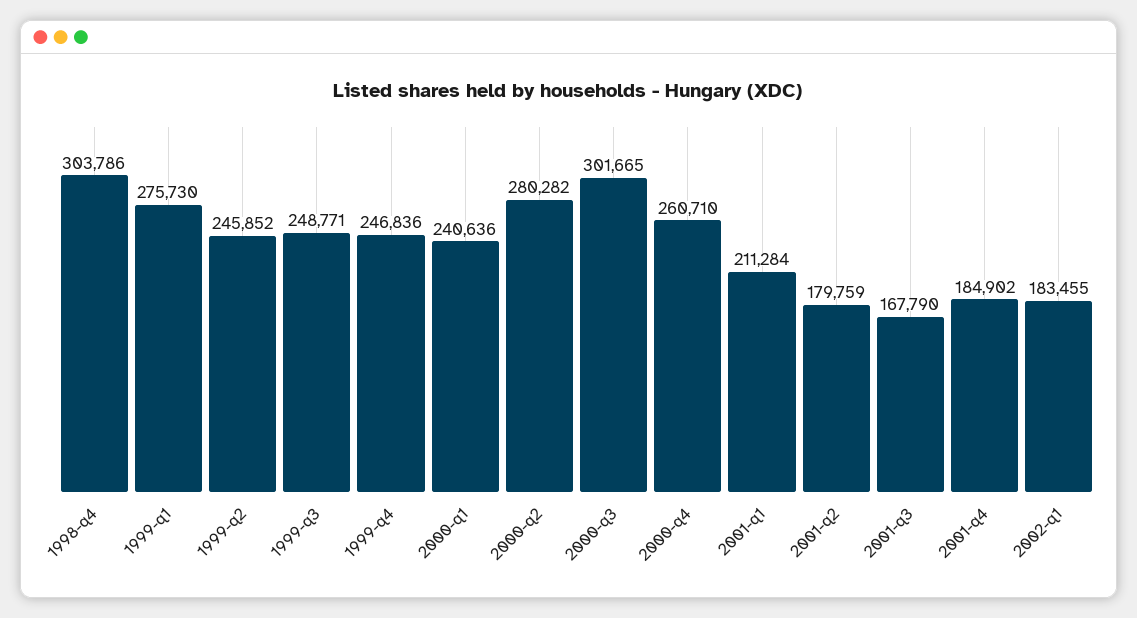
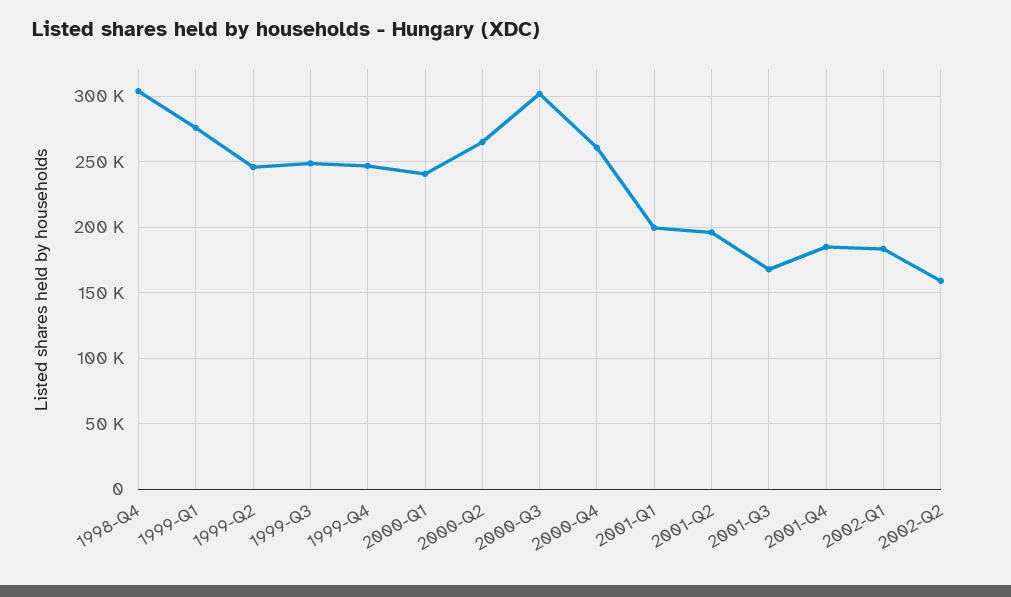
2000-q2: 280282 -> 265000
2001-q1: 211284 -> 200000
2001-q2: 179759 -> 195000
2002-Q2: none -> 160000

